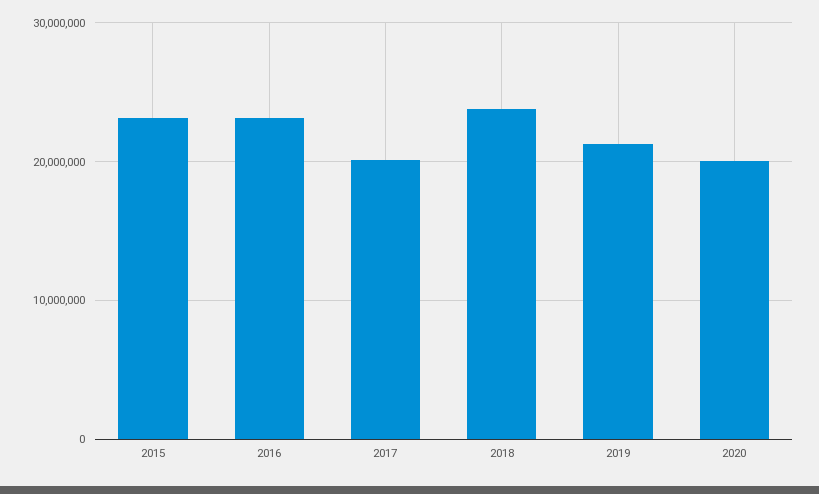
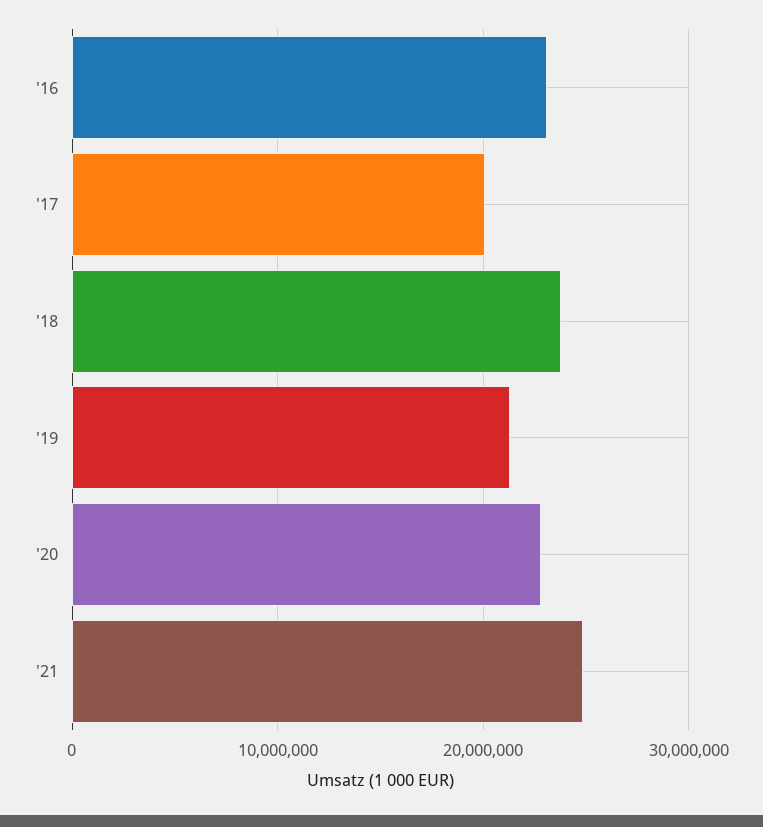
2015: 23000000 -> none
2020: 20000000 -> 23000000
'21: none -> 25000000

